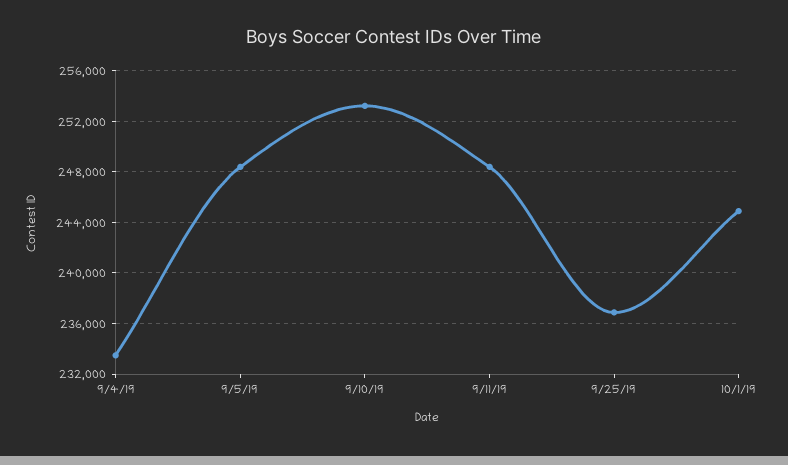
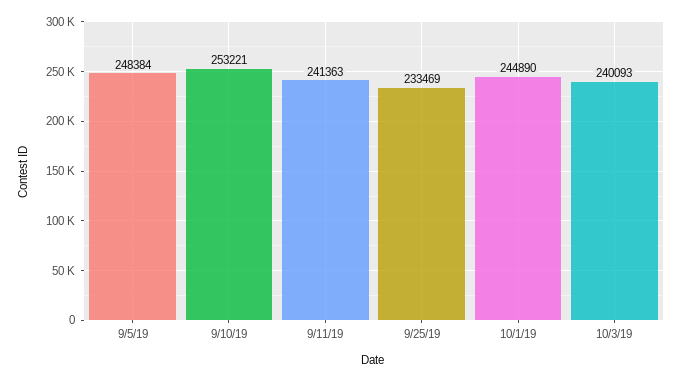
9/4/19: 233500 -> none
9/11/19: 248500 -> 241363
9/25/19: 237000 -> 233469
10/3/19: none -> 240093

